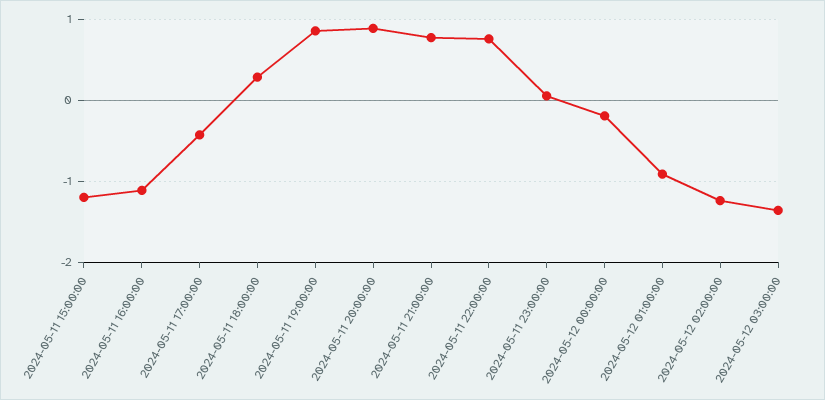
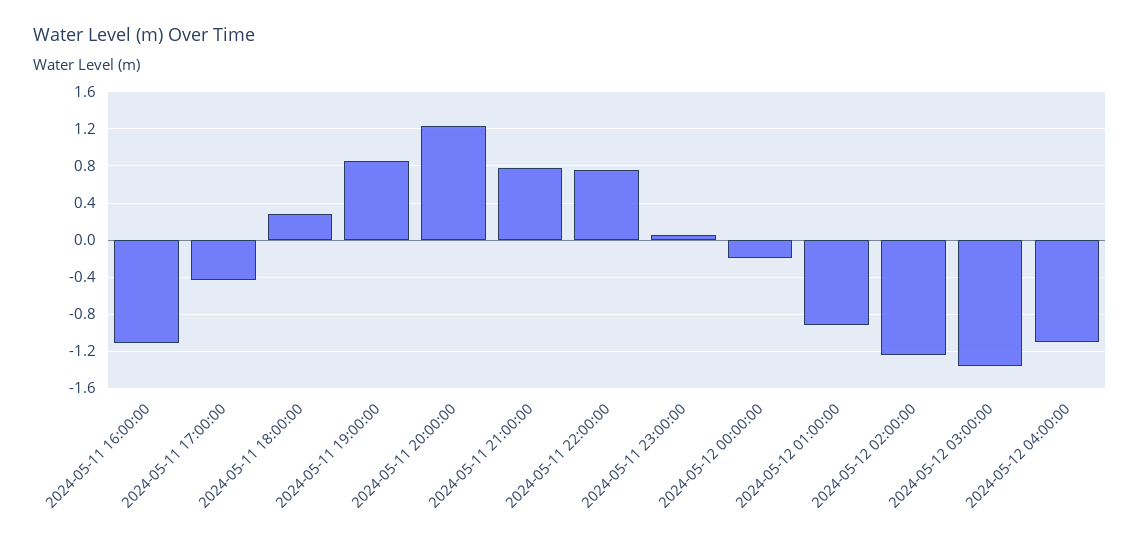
2024-05-11 15:00:00: -1.2 -> none
2024-05-11 20:00:00: 0.9 -> 1.2
2024-05-12 04:00:00: none -> -1.1

